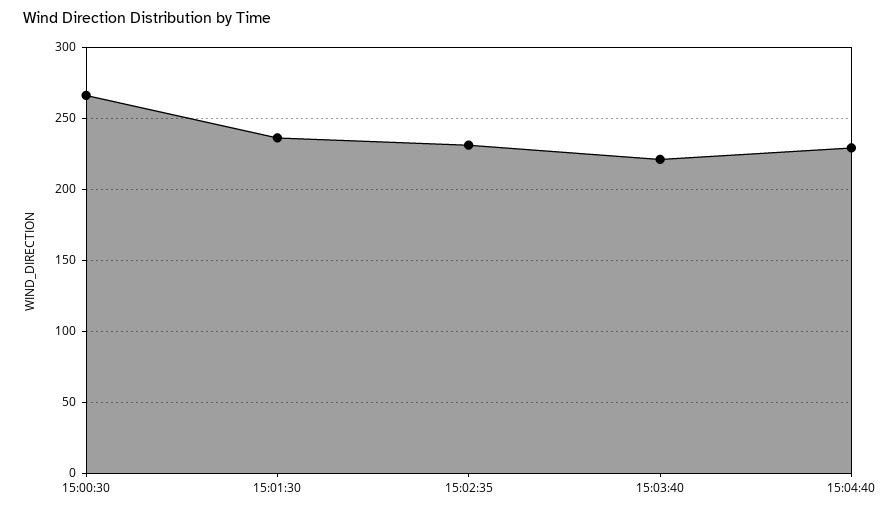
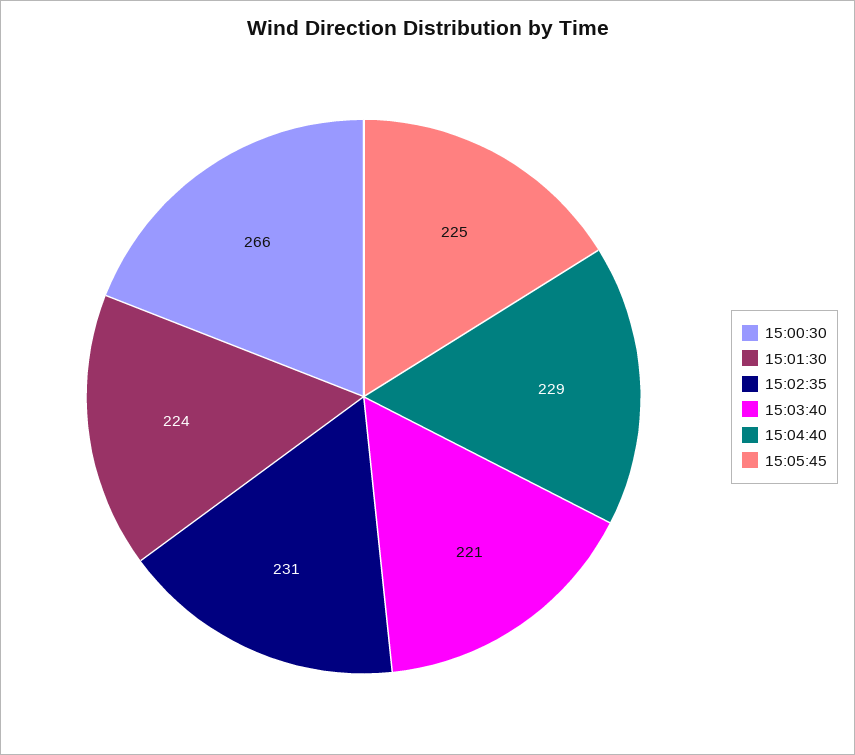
15:01:30: 235 -> 224
15:05:45: none -> 225

